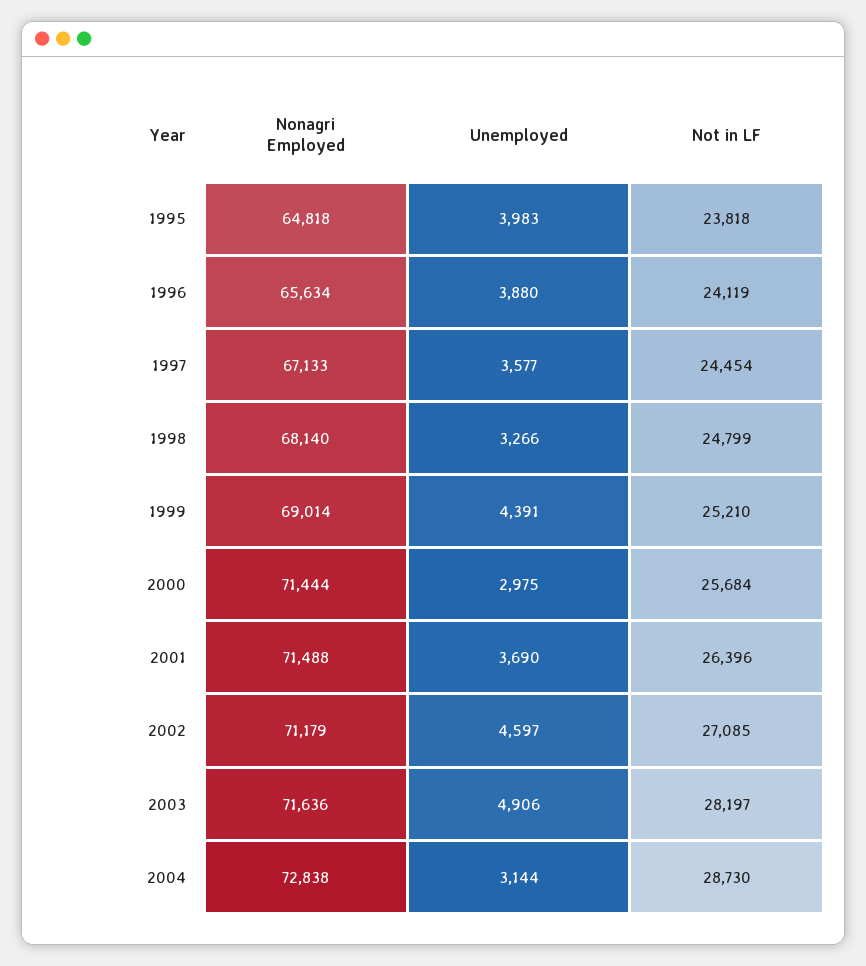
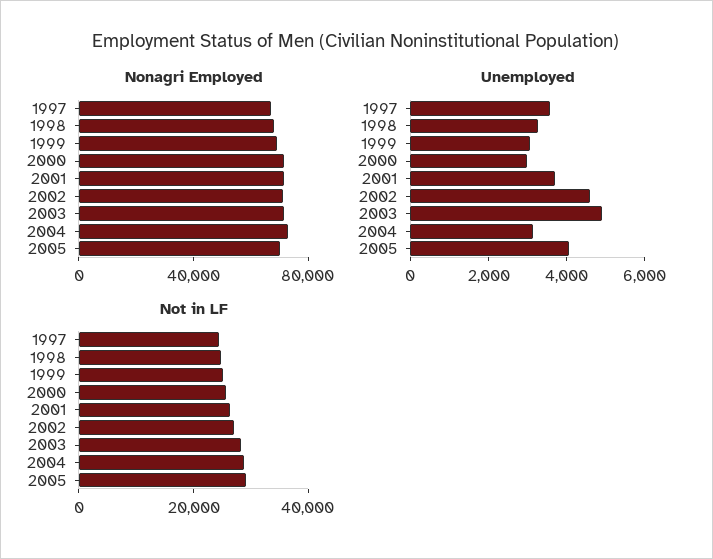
Nonagri Employed, 1995: 64818 -> none
Unemployed, 1995: 3983 -> none
Not in LF, 1995: 23818 -> none
Nonagri Employed, 1996: 65634 -> none
Unemployed, 1996: 3880 -> none
Not in LF, 1996: 24119 -> none
Unemployed, 1999: 4391 -> 3000
Nonagri Employed, 2005: none -> 70000
Unemployed, 2005: none -> 4000
Not in LF, 2005: none -> 30000

